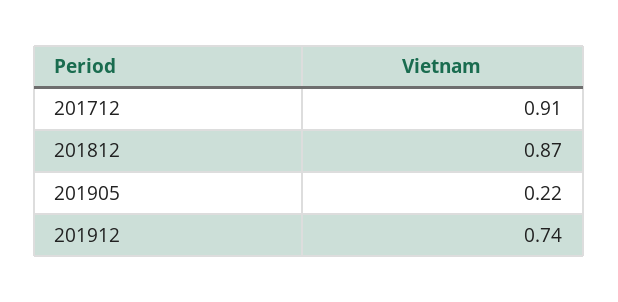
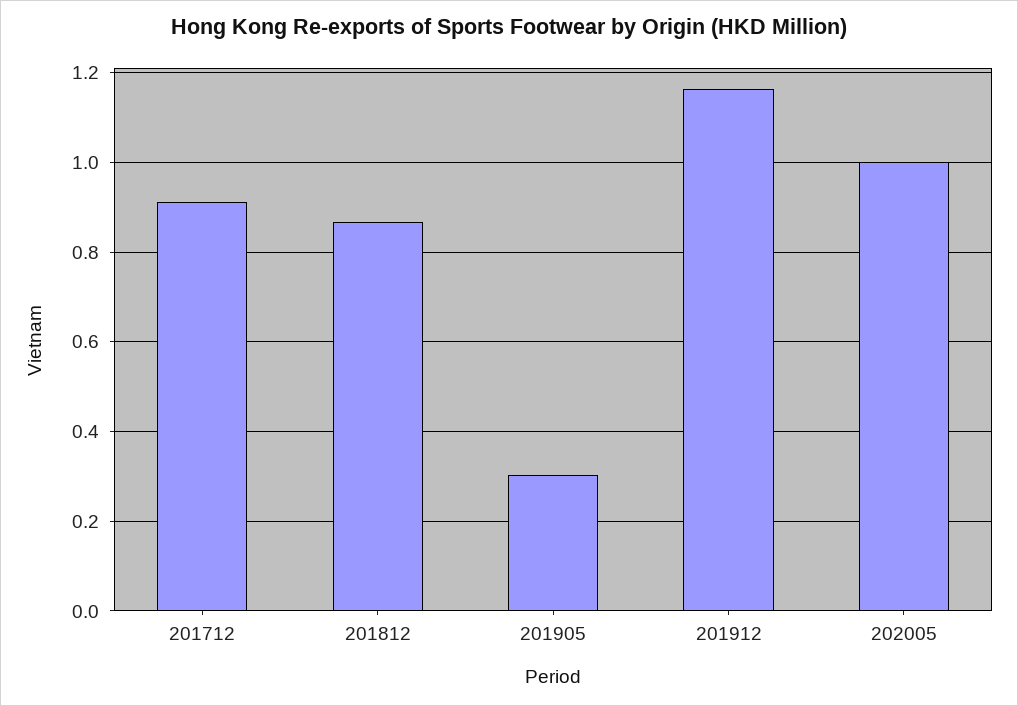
201905: 0.22 -> 0.3
201912: 0.74 -> 1.16
202005: none -> 1

